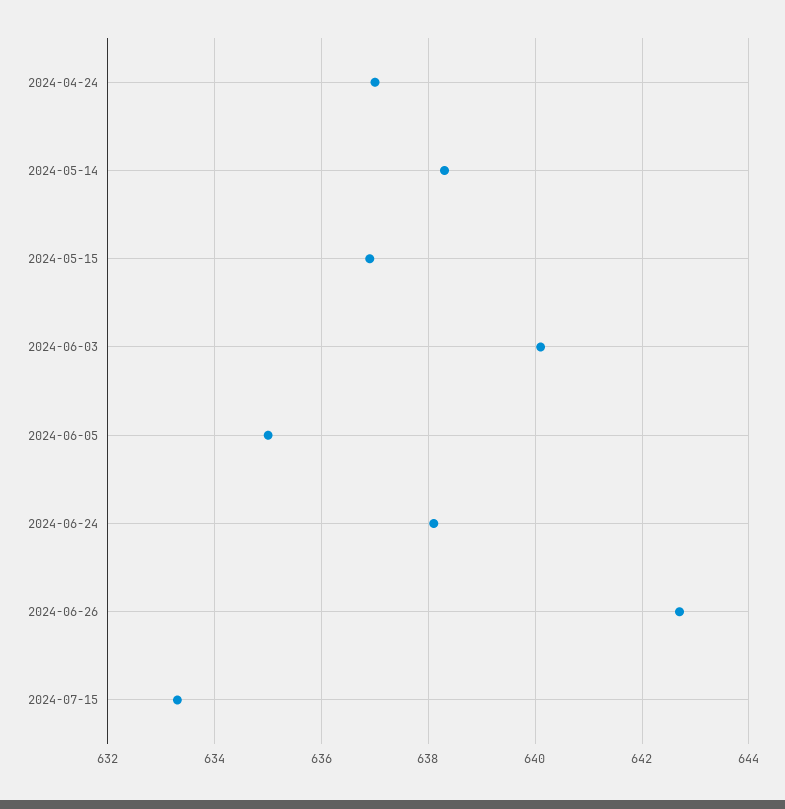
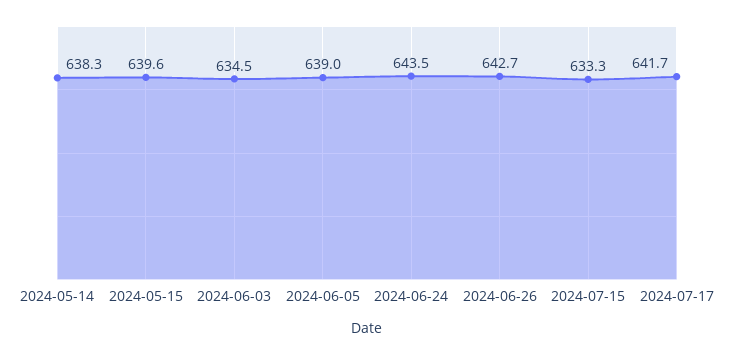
2024-04-24: 637 -> none
2024-05-15: 637 -> 639.6
2024-06-03: 640 -> 634.5
2024-06-05: 635 -> 639
2024-06-24: 638 -> 643.5
2024-07-17: none -> 641.7

